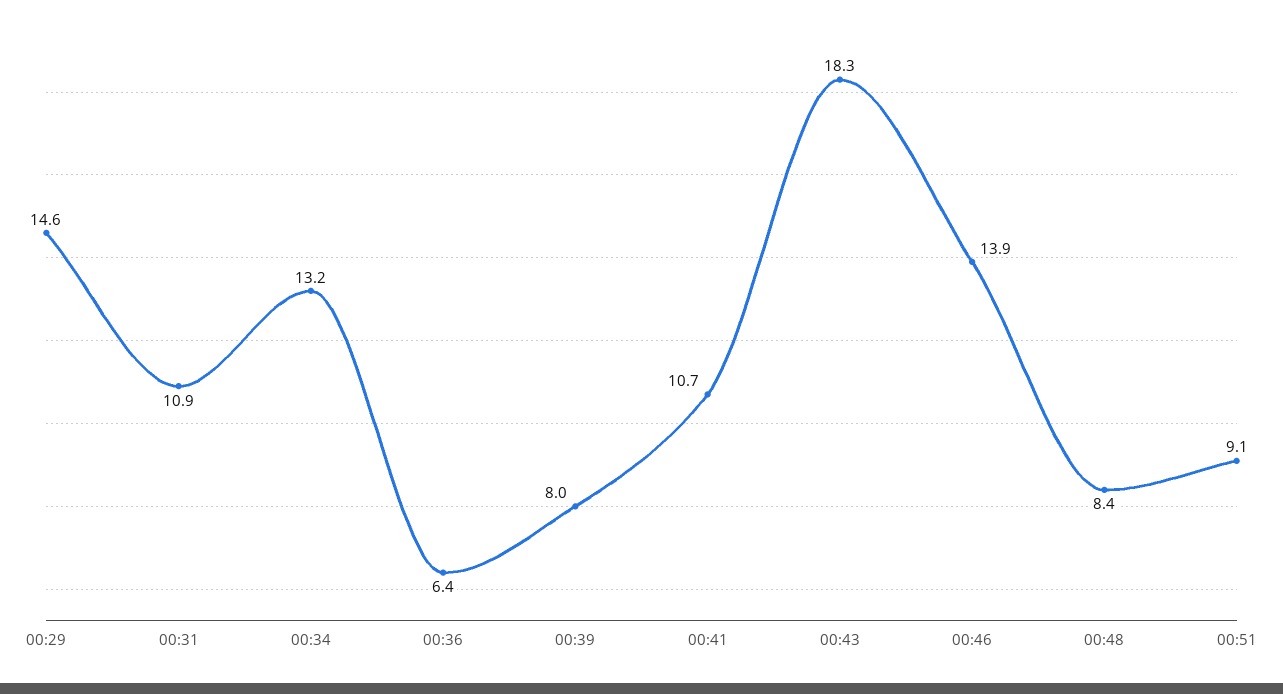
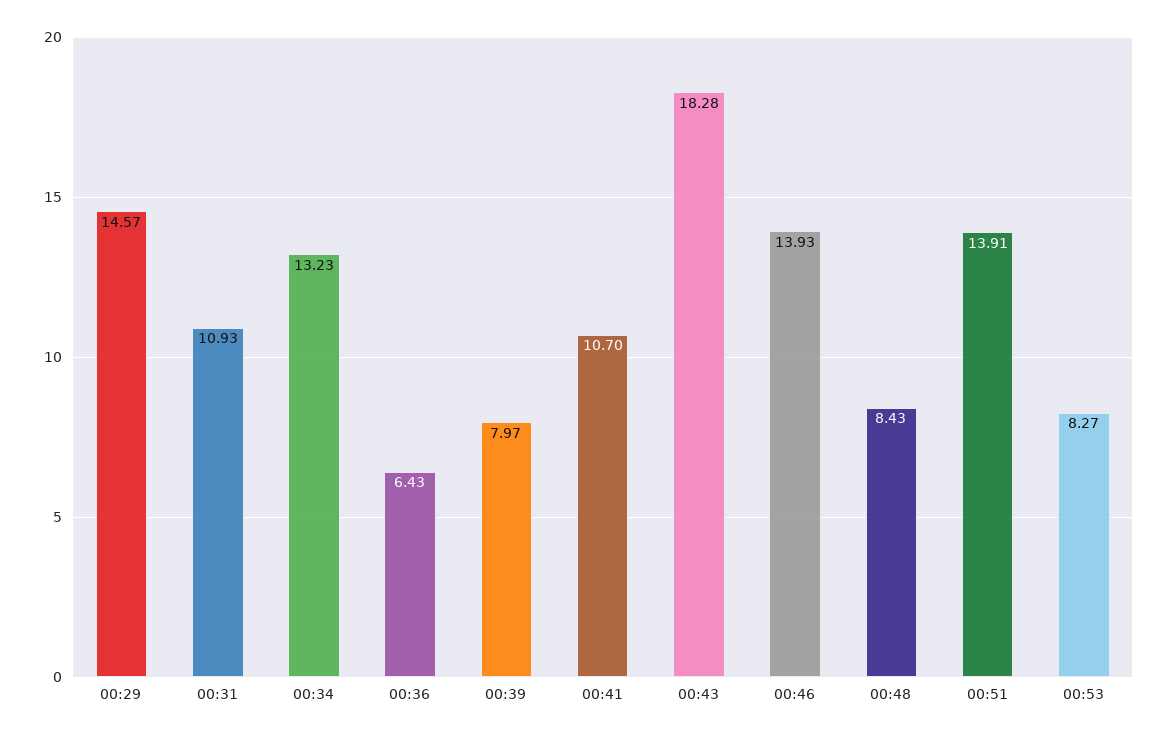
00:51: 9.1 -> 13.91
00:53: none -> 8.27

